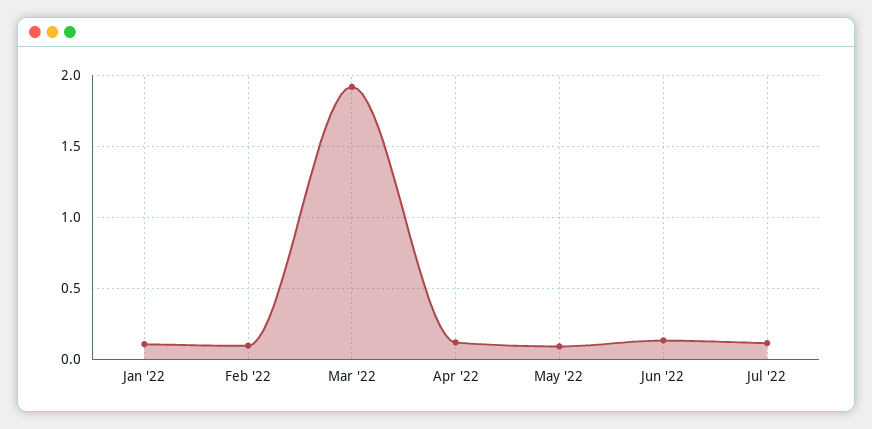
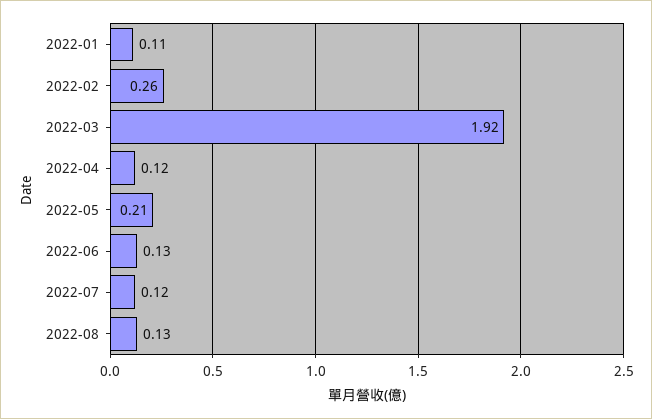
Feb '22: 0.1 -> 0.26
May '22: 0.1 -> 0.21
2022-08: none -> 0.13

